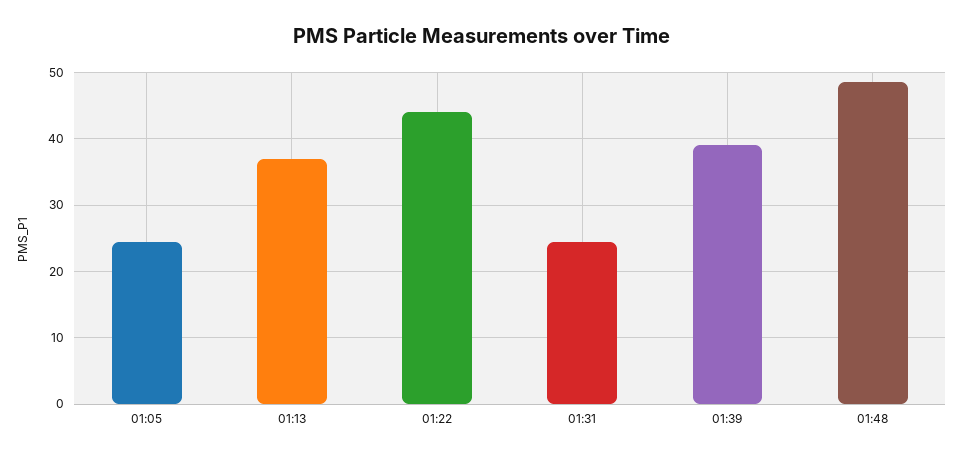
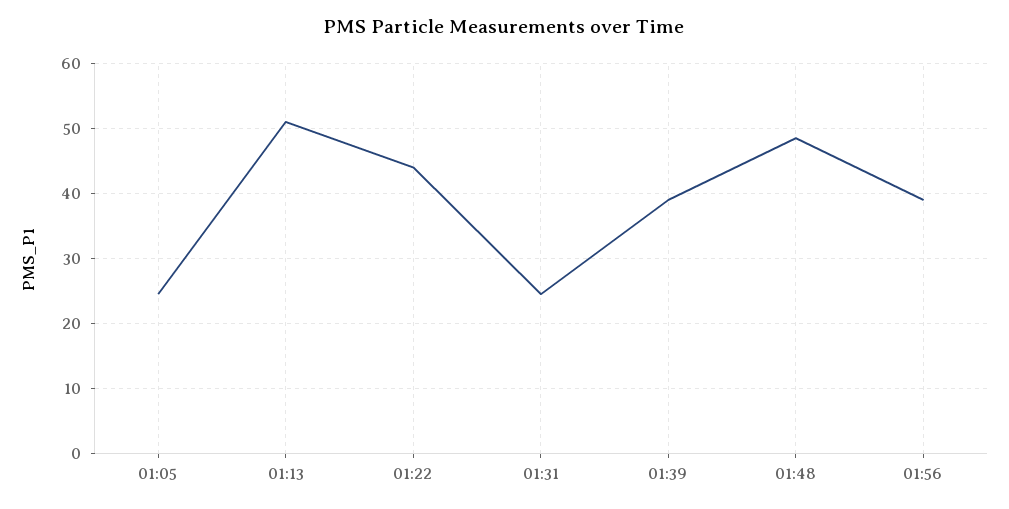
01:13: 37 -> 51
01:56: none -> 39

